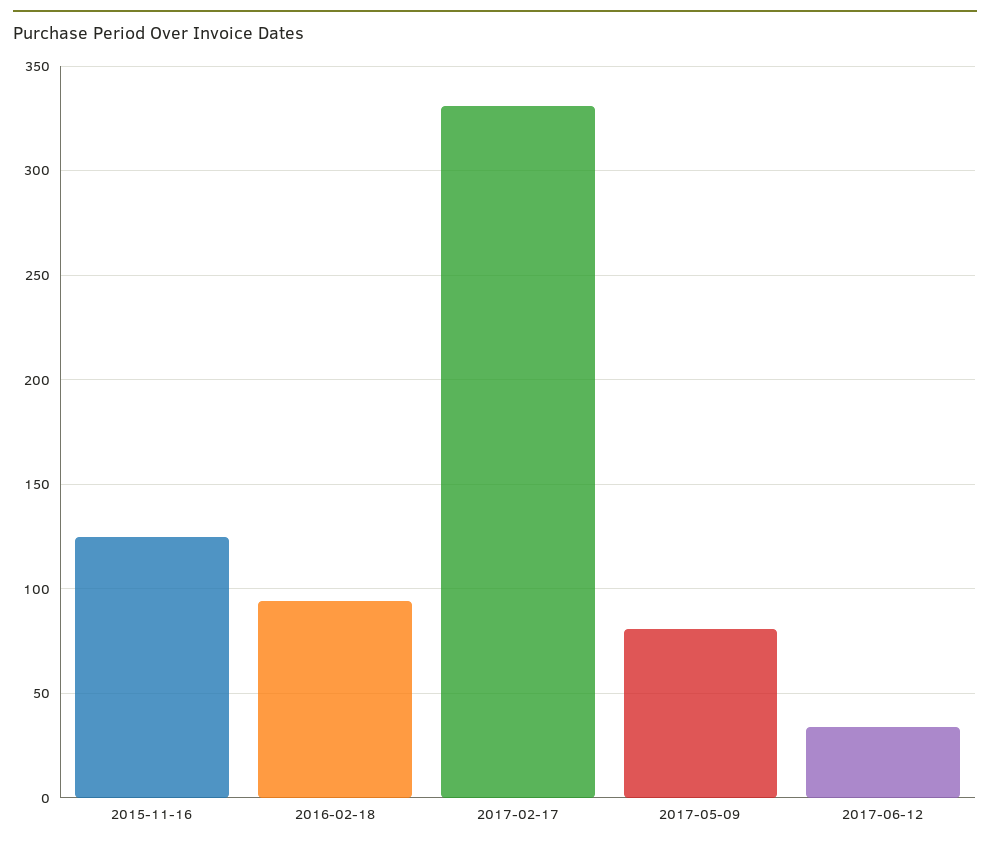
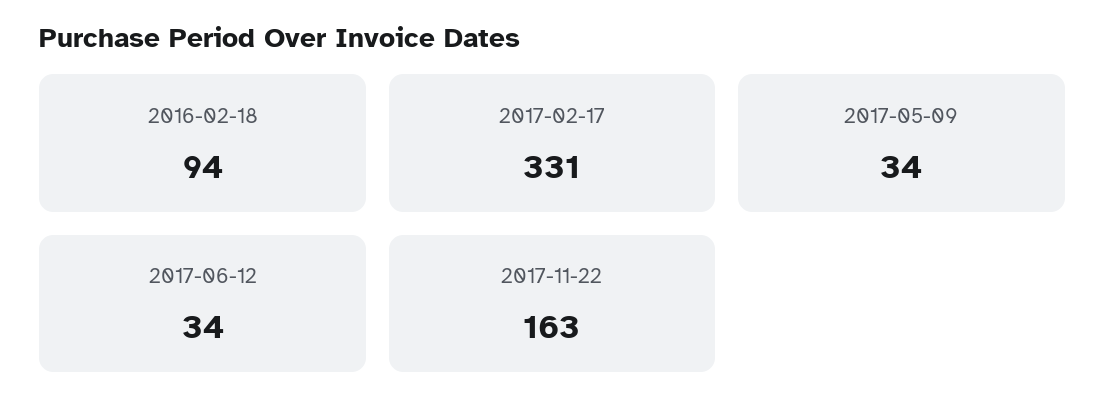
2015-11-16: 125 -> none
2017-05-09: 80 -> 34
2017-11-22: none -> 163

